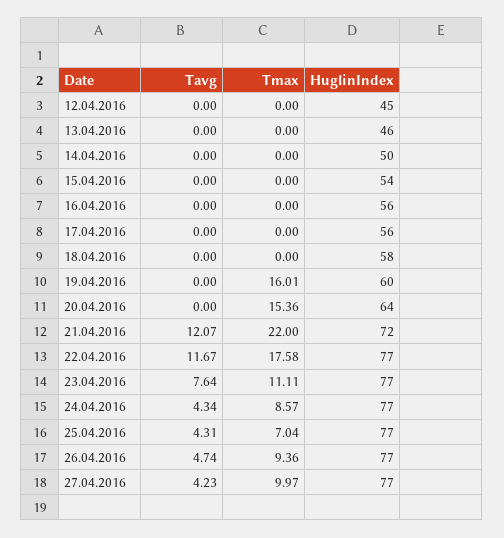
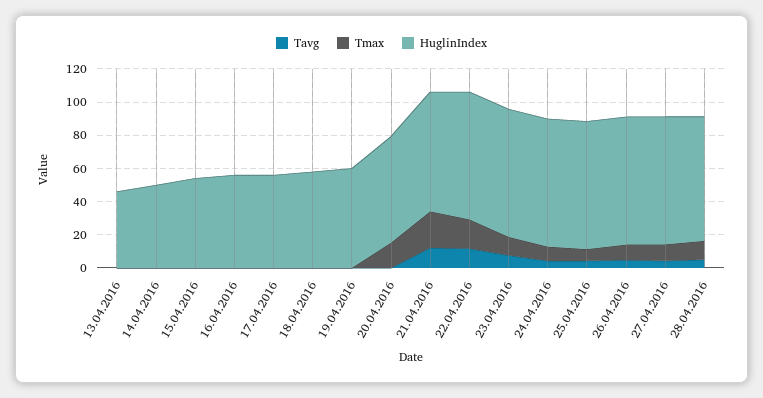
Tavg, 12.04.2016: 0 -> none
Tmax, 12.04.2016: 0 -> none
HuglinIndex, 12.04.2016: 45 -> none
Tmax, 19.04.2016: 16.01 -> 0
Tavg, 28.04.2016: none -> 5
Tmax, 28.04.2016: none -> 10
HuglinIndex, 28.04.2016: none -> 75

